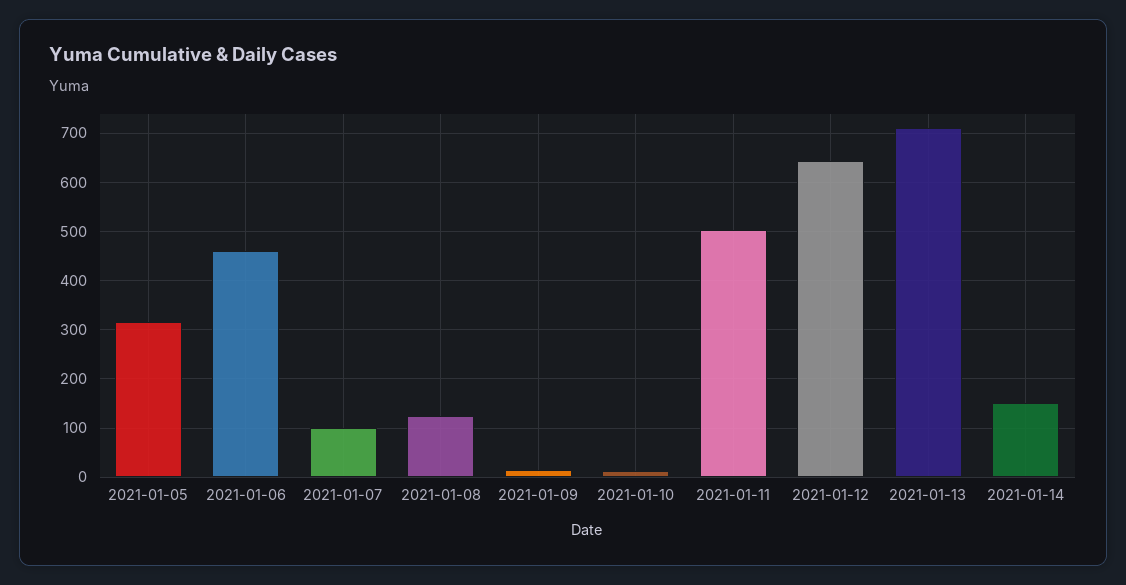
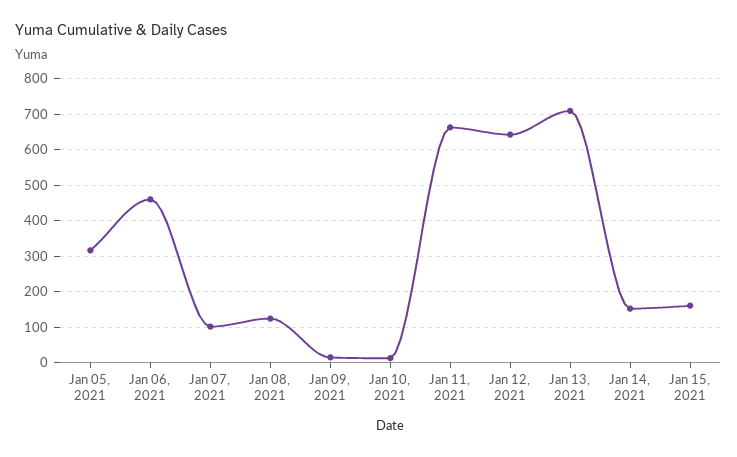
2021-01-11: 500 -> 660
Jan 15, 2021: none -> 160

